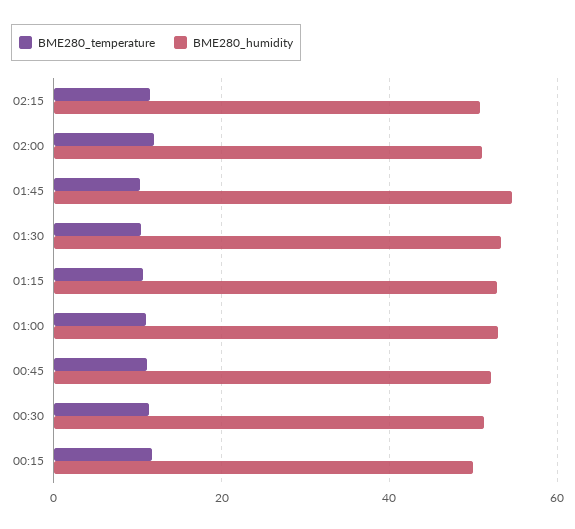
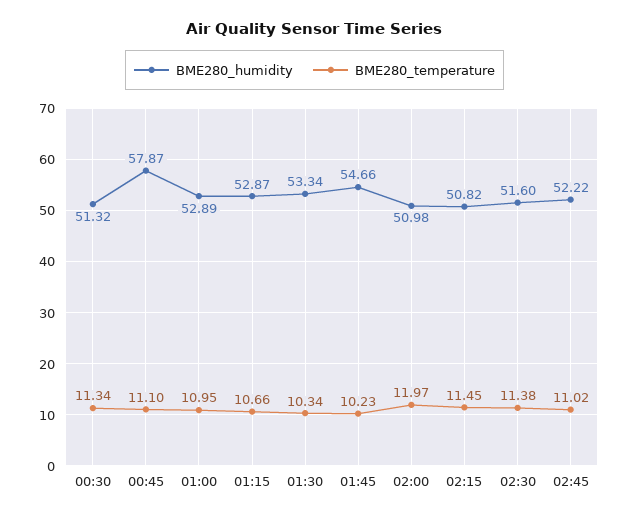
BME280_humidity, 00:45: 52 -> 57.87
BME280_temperature, 00:15: 12 -> none
BME280_humidity, 00:15: 50 -> none
BME280_humidity, 02:30: none -> 51.6
BME280_temperature, 02:30: none -> 11.38
BME280_humidity, 02:45: none -> 52.22
BME280_temperature, 02:45: none -> 11.02

